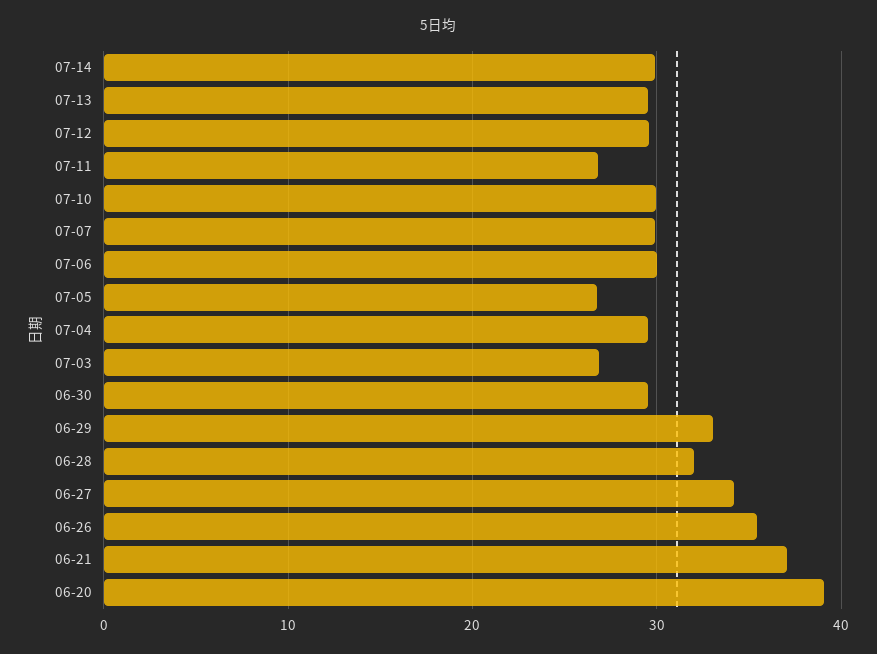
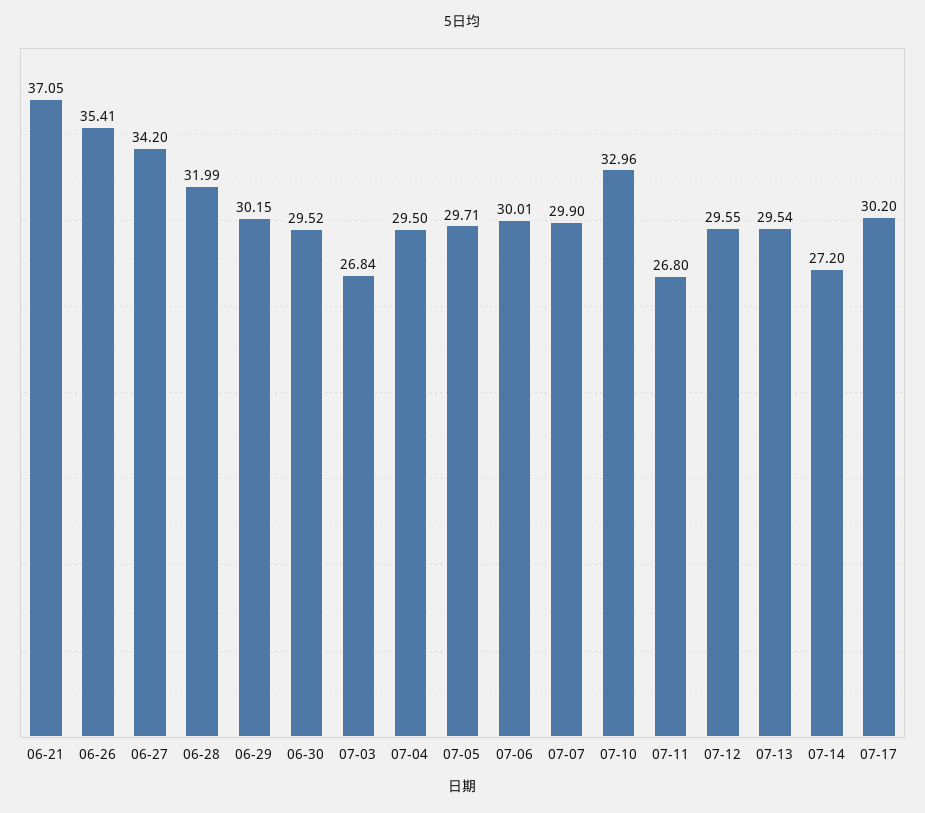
07-14: 30 -> 27.2
07-10: 30 -> 32.96
07-05: 27 -> 29.71
06-29: 33 -> 30.15
06-20: 39 -> none
07-17: none -> 30.2

